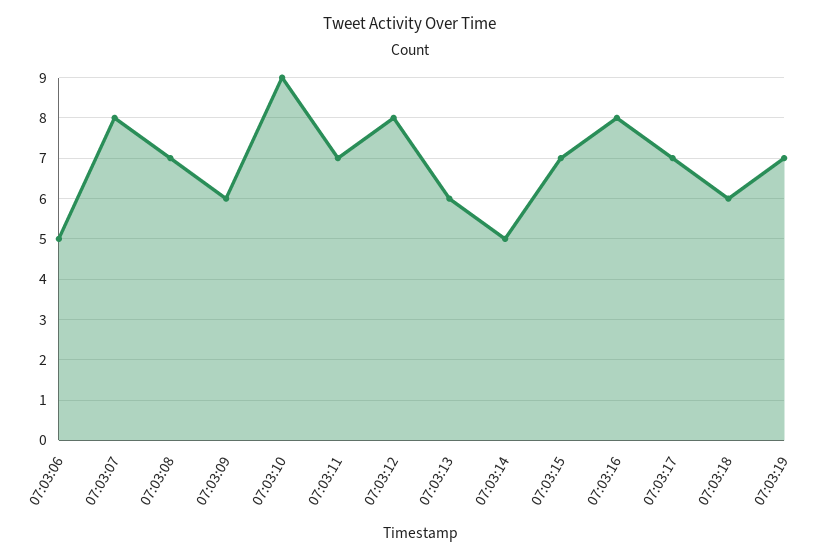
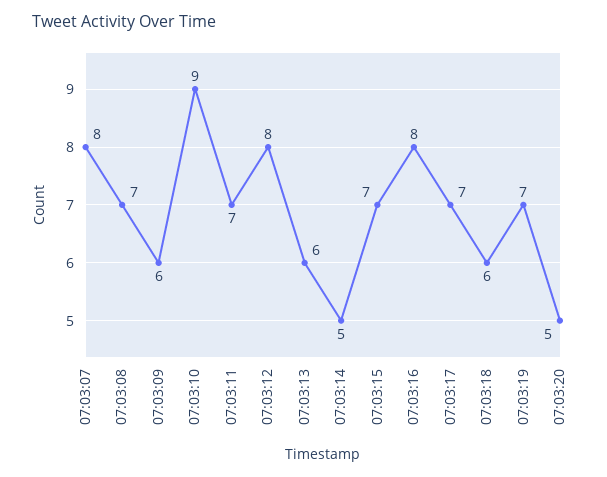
07:03:06: 5 -> none
07:03:20: none -> 5

